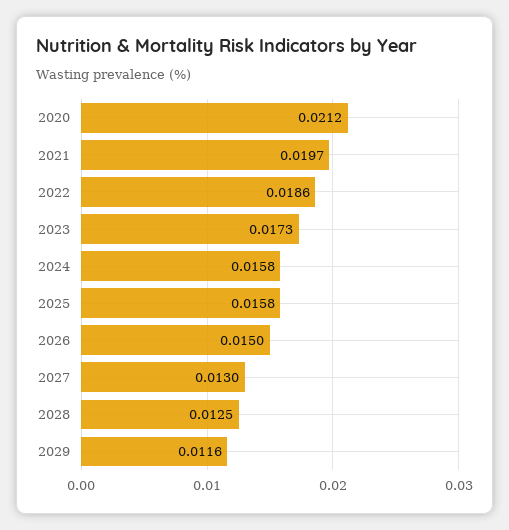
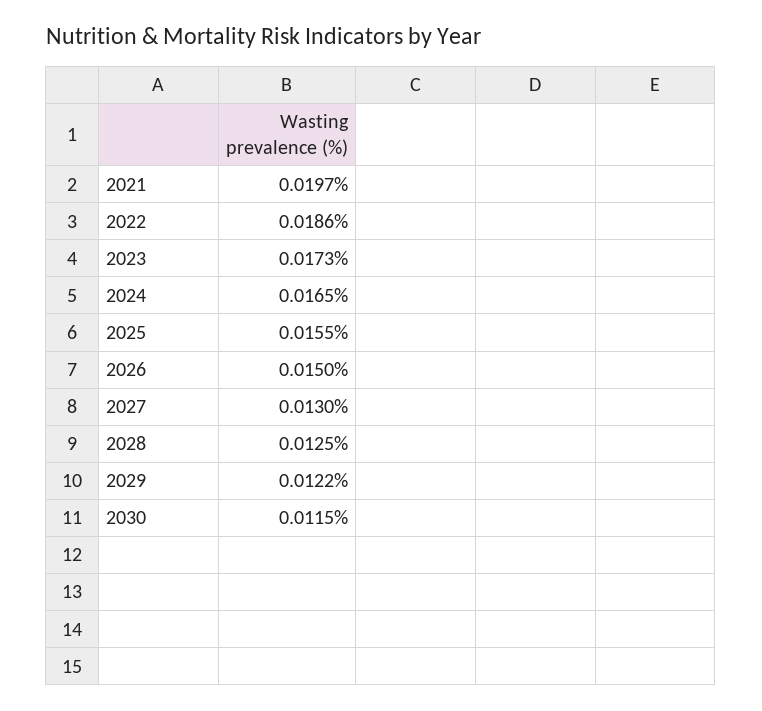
2020: 0.0212 -> none
2024: 0.0158 -> 0.0165
2025: 0.0158 -> 0.0155
2029: 0.0116 -> 0.0122
2030: none -> 0.0115

